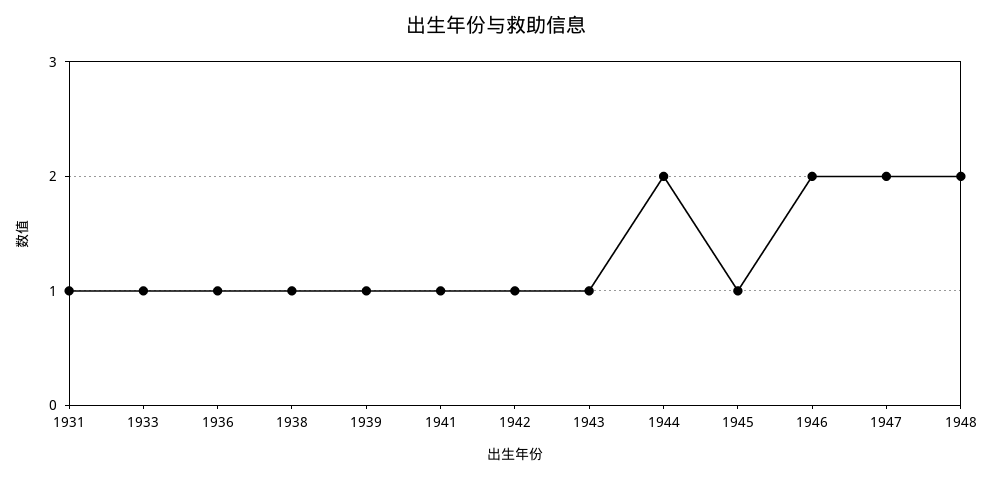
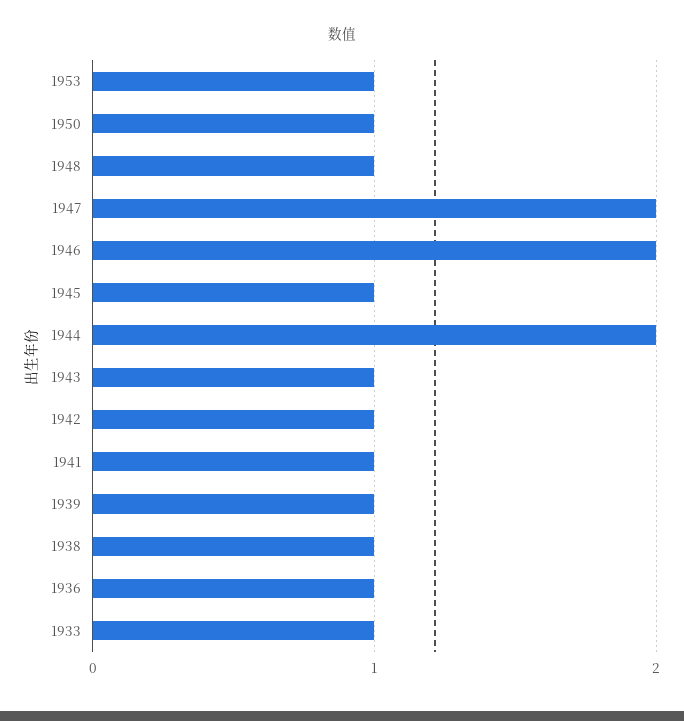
1931: 1 -> none
1948: 2 -> 1
1953: none -> 1
1950: none -> 1

